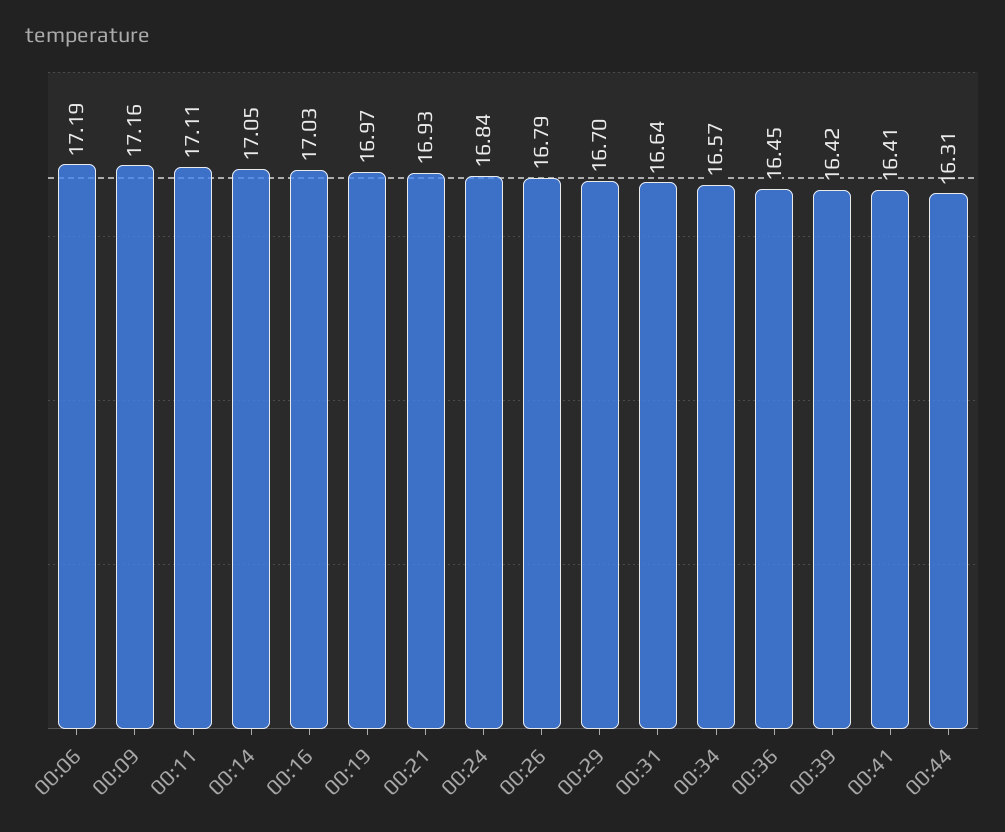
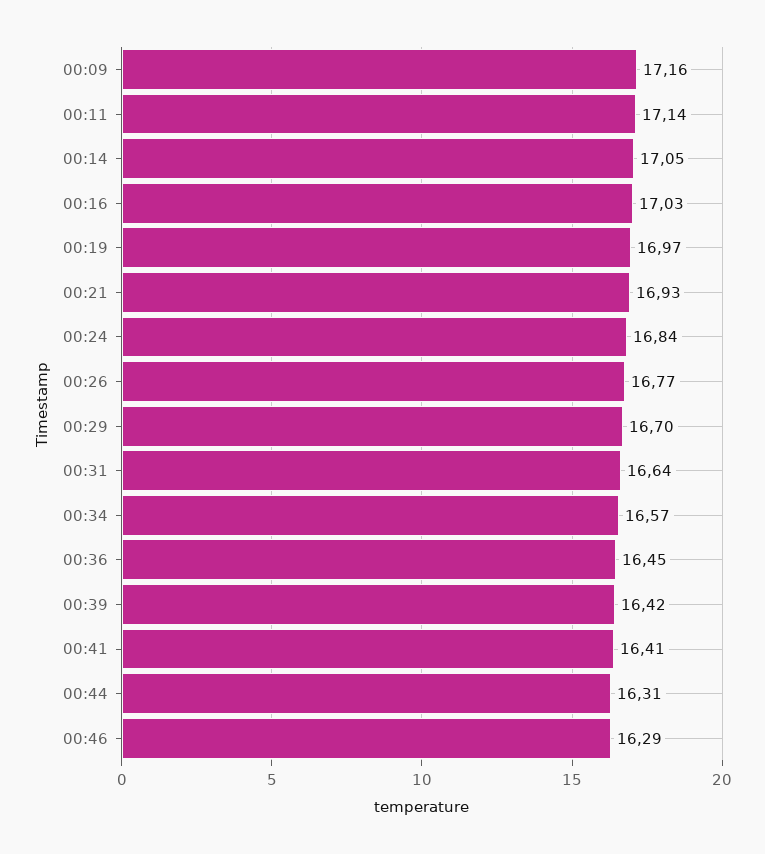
00:06: 17.19 -> none
00:11: 17.11 -> 17.14
00:26: 16.79 -> 16.77
00:46: none -> 16.29

